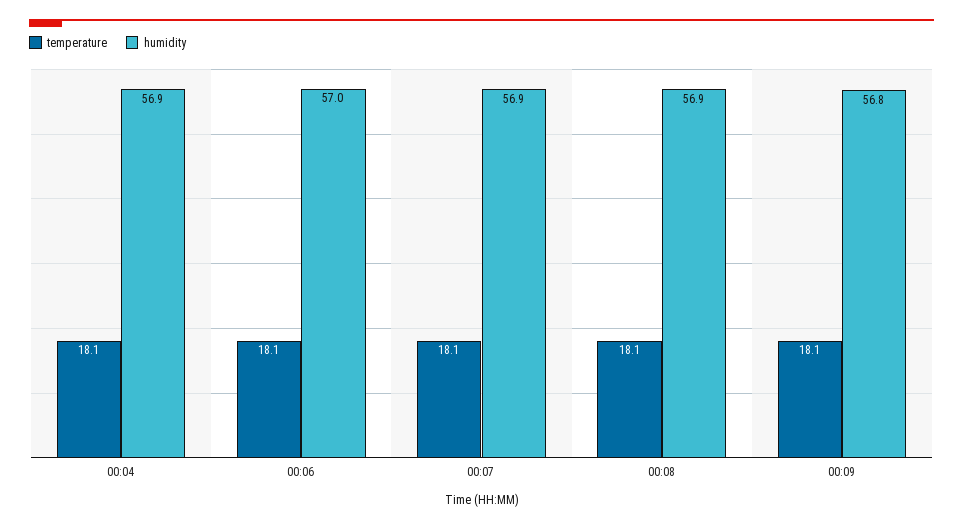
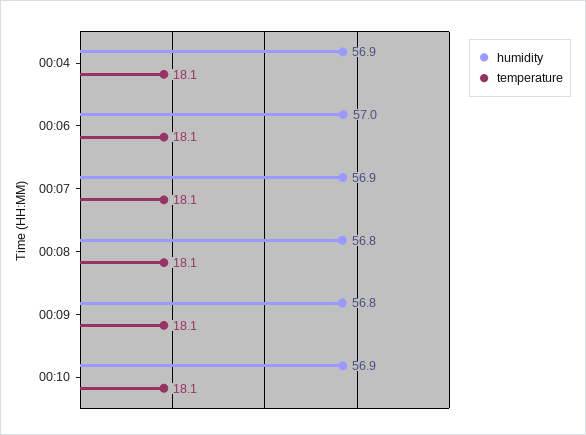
humidity, 00:08: 56.9 -> 56.8
humidity, 00:10: none -> 56.9
temperature, 00:10: none -> 18.1

